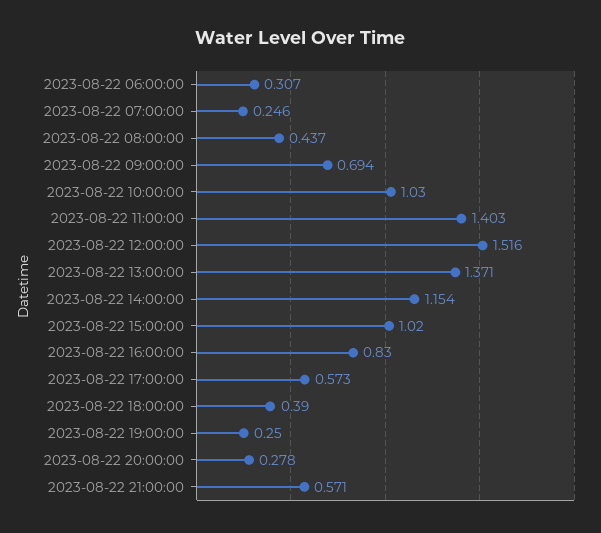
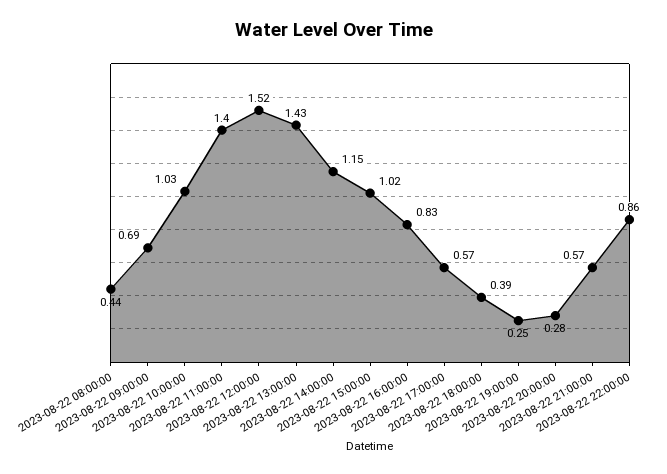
2023-08-22 06:00:00: 0.307 -> none
2023-08-22 07:00:00: 0.246 -> none
2023-08-22 13:00:00: 1.371 -> 1.43
2023-08-22 22:00:00: none -> 0.86

